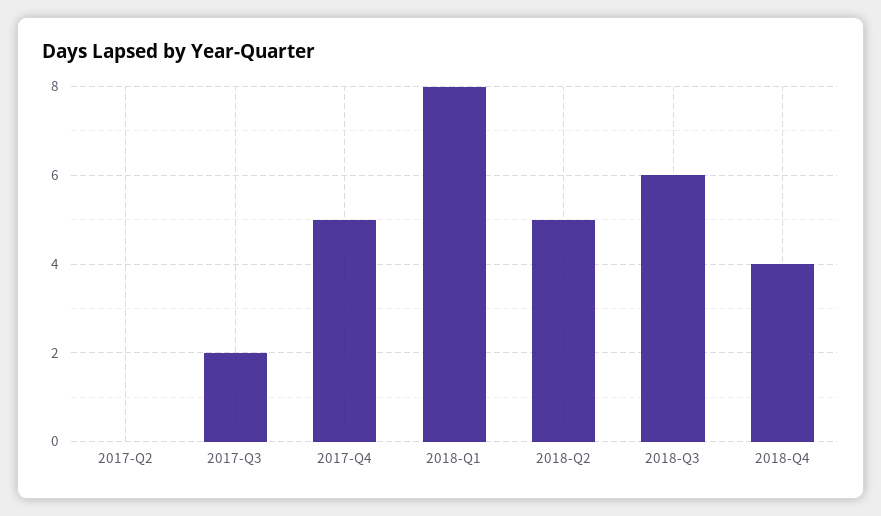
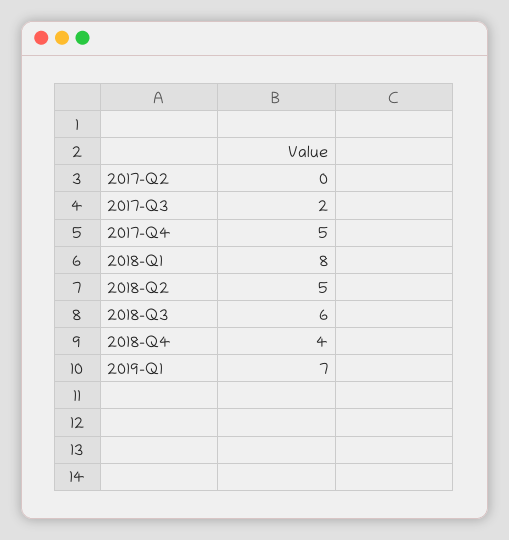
2019-Q1: none -> 7

